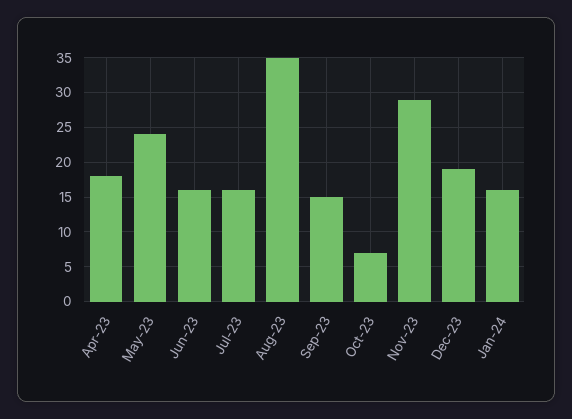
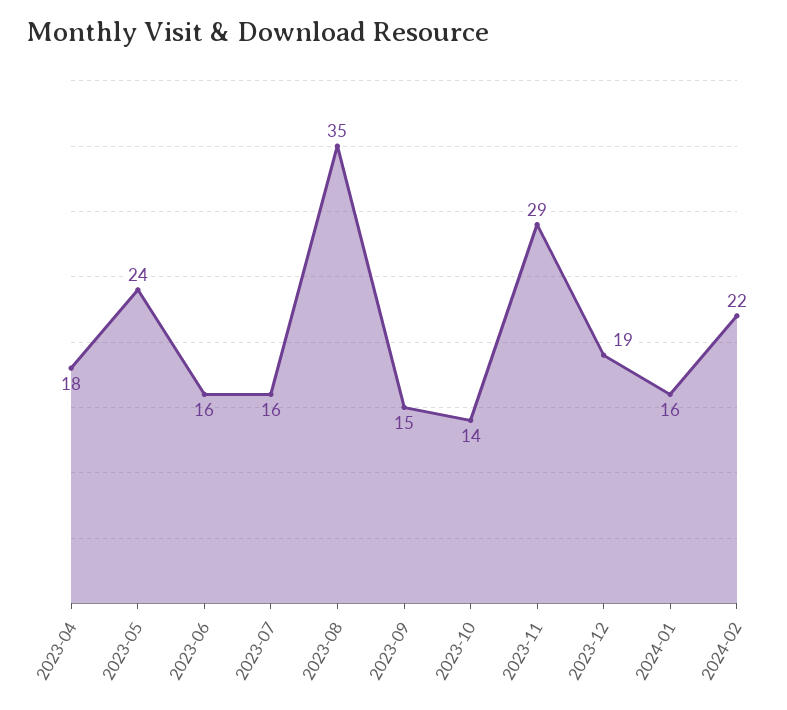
Oct-23: 7 -> 14
2024-02: none -> 22

